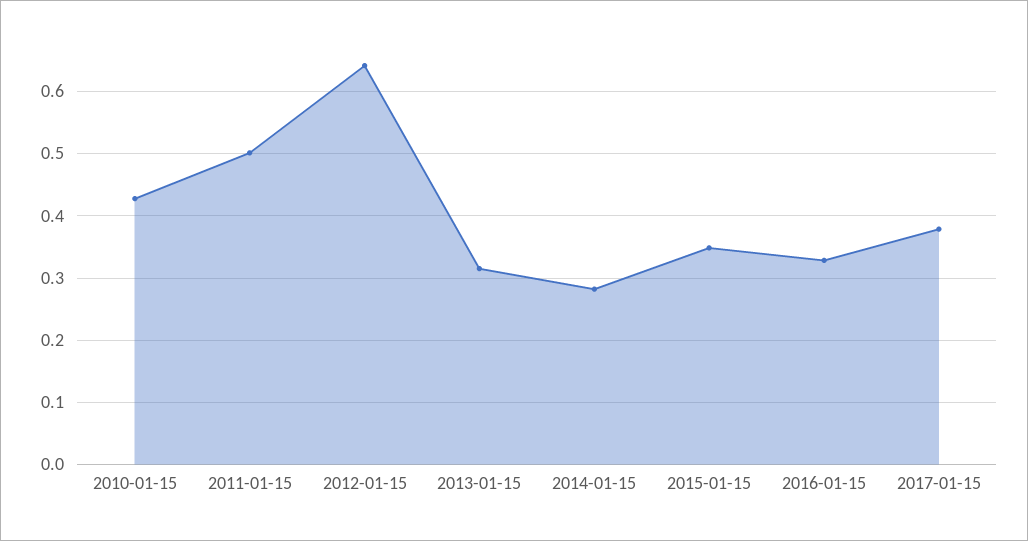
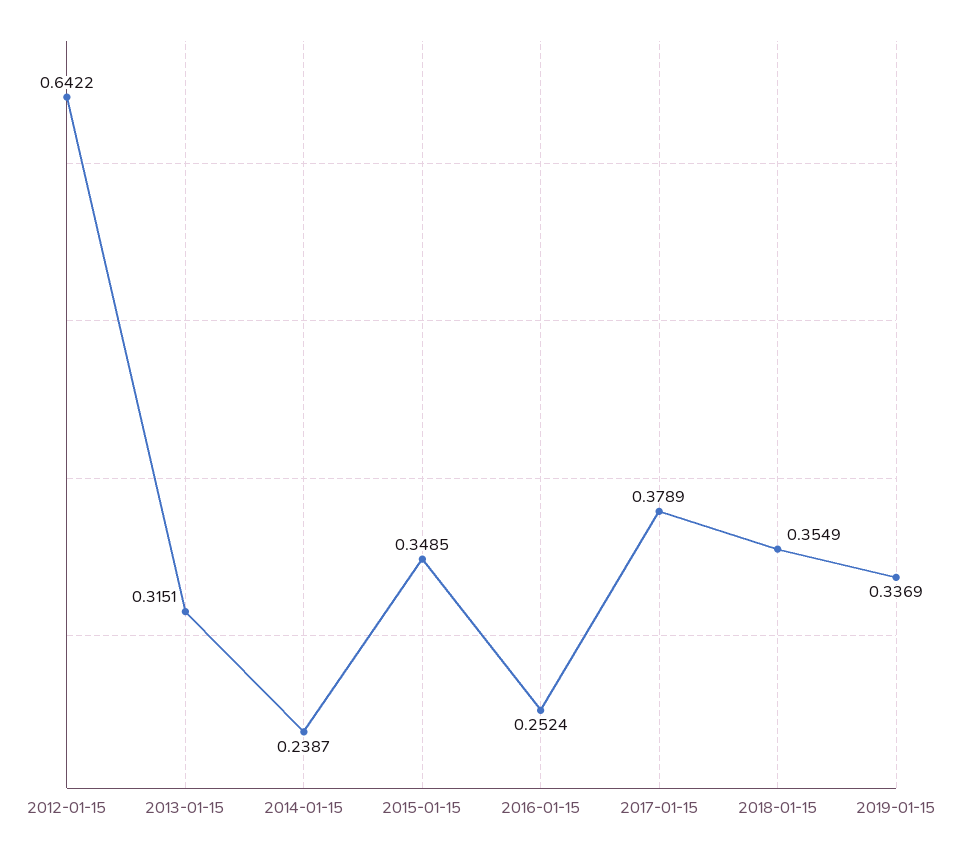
2010-01-15: 0.43 -> none
2011-01-15: 0.5 -> none
2014-01-15: 0.28 -> 0.2387
2016-01-15: 0.33 -> 0.2524
2018-01-15: none -> 0.3549
2019-01-15: none -> 0.3369

